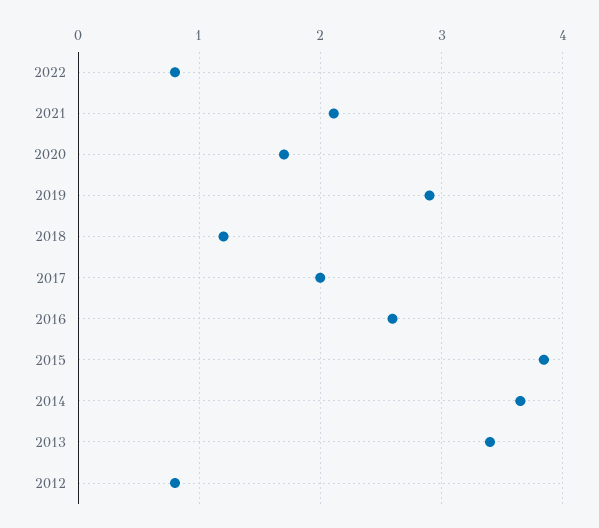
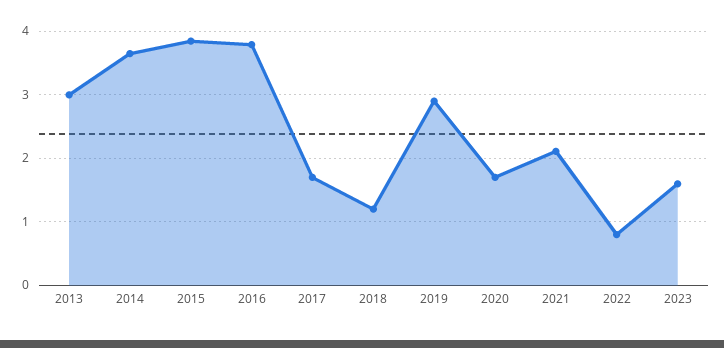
2017: 2 -> 1.7
2016: 2.6 -> 3.8
2013: 3.4 -> 3
2012: 0.8 -> none
2023: none -> 1.6

